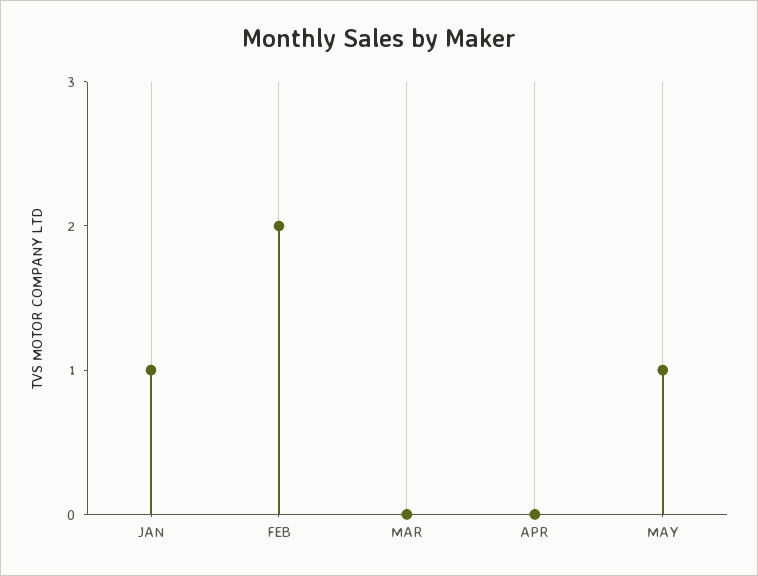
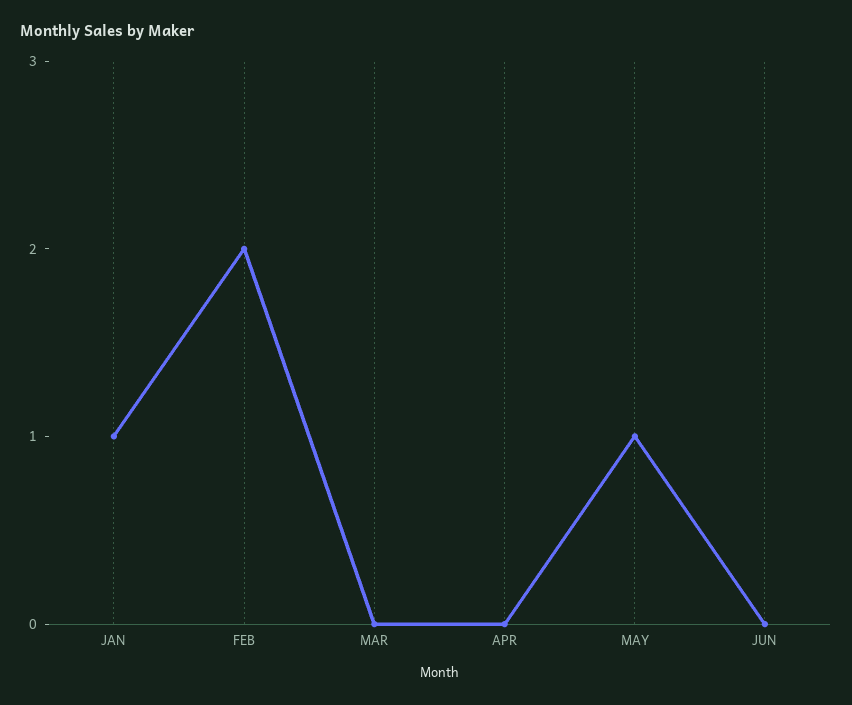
JUN: none -> 0

